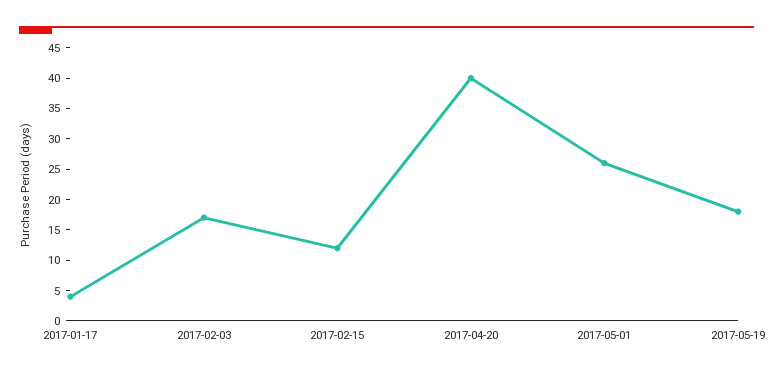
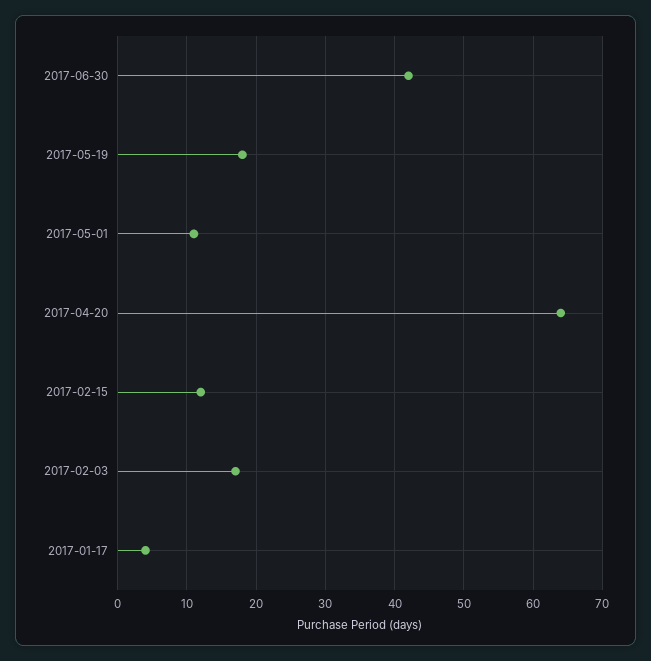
2017-04-20: 40 -> 64
2017-05-01: 25 -> 11
2017-06-30: none -> 42

